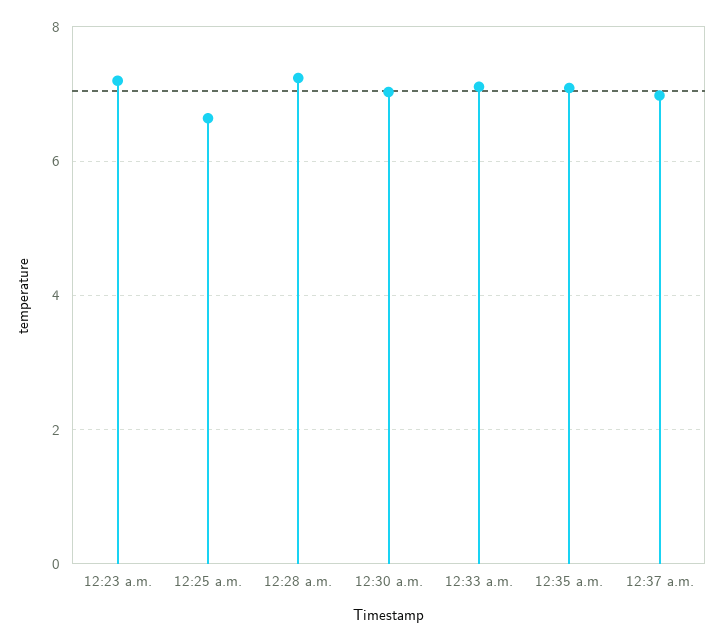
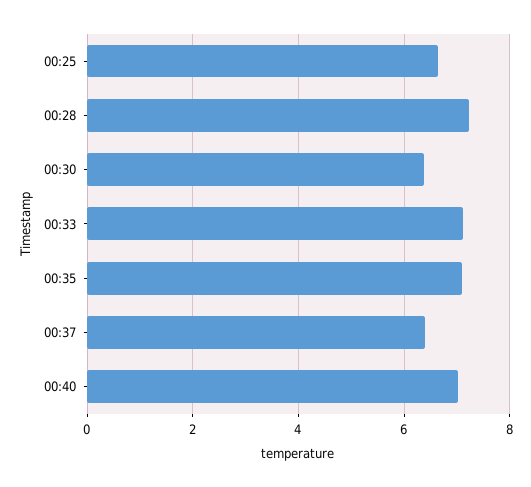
12:23 a.m.: 7.2 -> none
12:30 a.m.: 7 -> 6.4
12:37 a.m.: 7 -> 6.4
00:40: none -> 7

